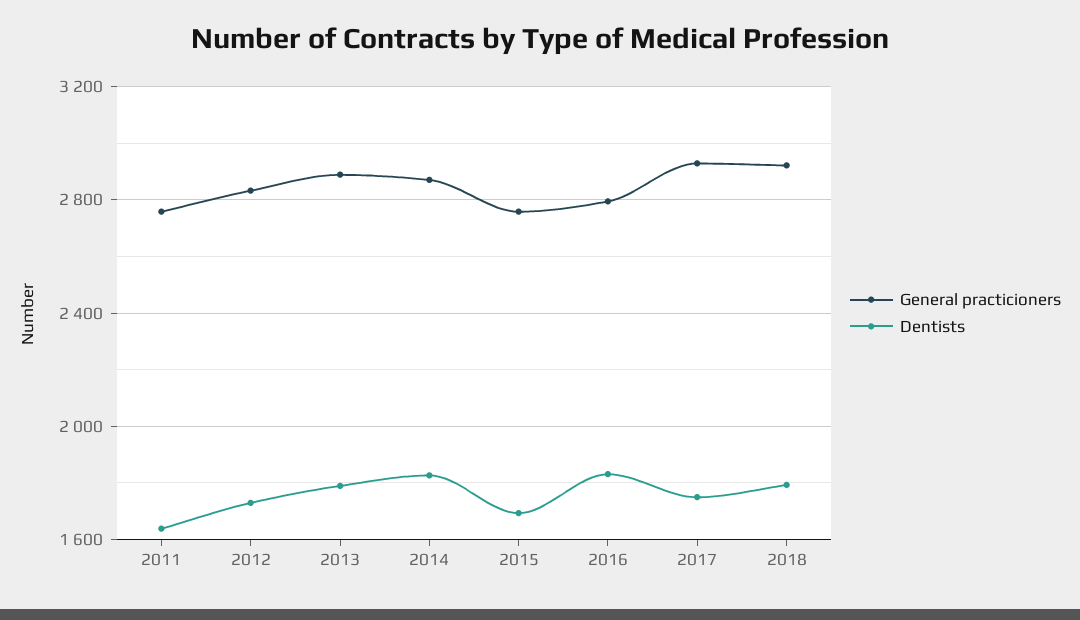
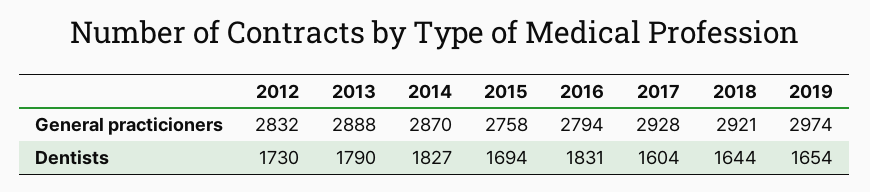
General practicioners, 2011: 2750 -> none
Dentists, 2011: 1650 -> none
Dentists, 2017: 1750 -> 1604
Dentists, 2018: 1800 -> 1644
General practicioners, 2019: none -> 2974
Dentists, 2019: none -> 1654

